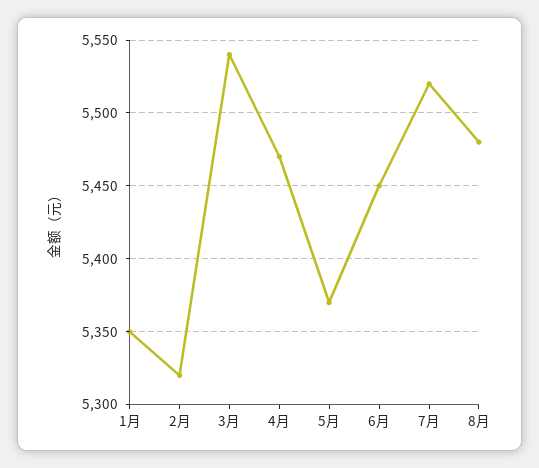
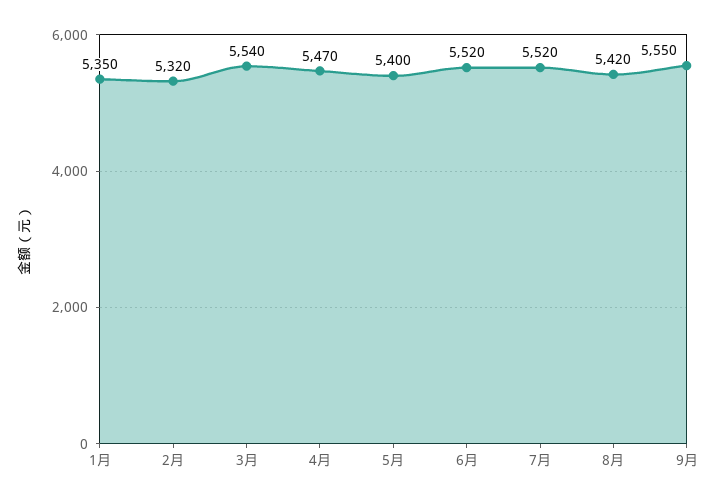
5月: 5370 -> 5400
6月: 5450 -> 5520
8月: 5480 -> 5420
9月: none -> 5550

